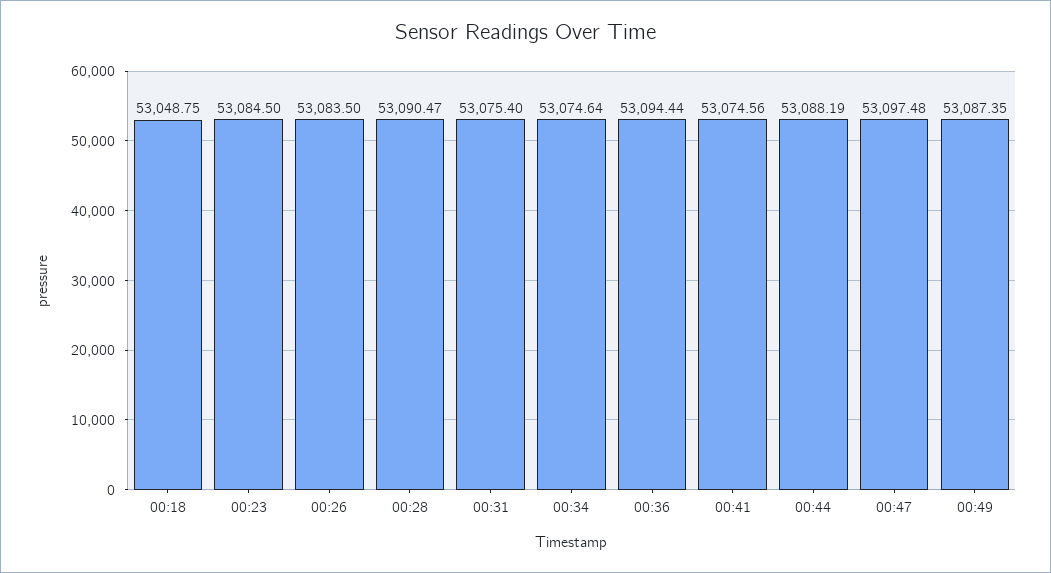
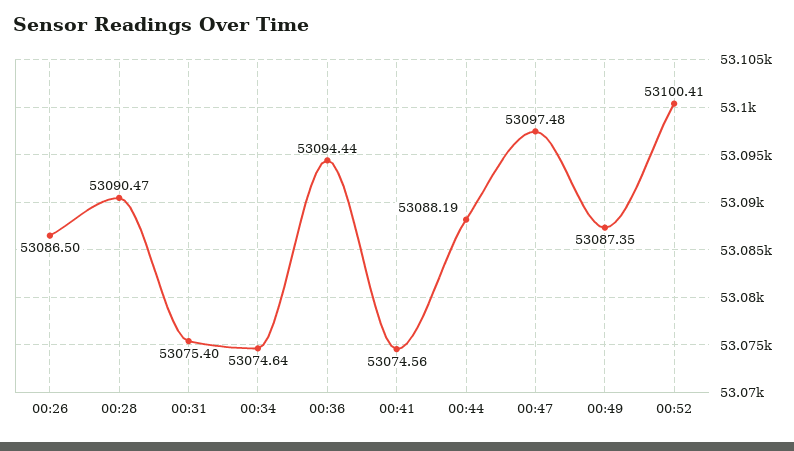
00:18: 53048.75 -> none
00:23: 53084.5 -> none
00:26: 53083.5 -> 53086.5
00:52: none -> 53100.41

